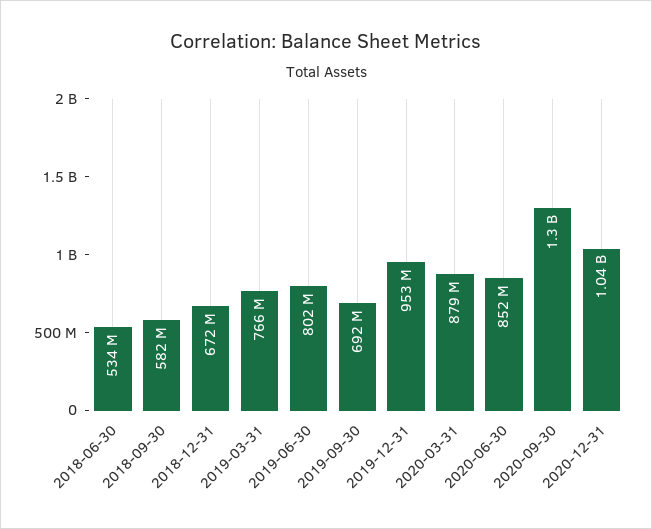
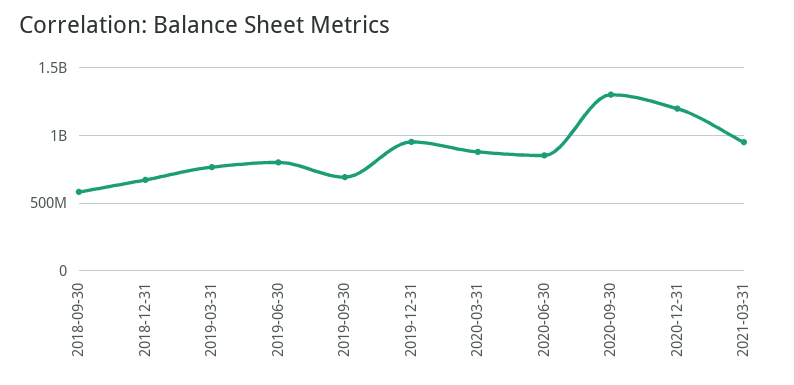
2018-06-30: 534000000 -> none
2020-12-31: 1040000000 -> 1200000000
2021-03-31: none -> 950000000

